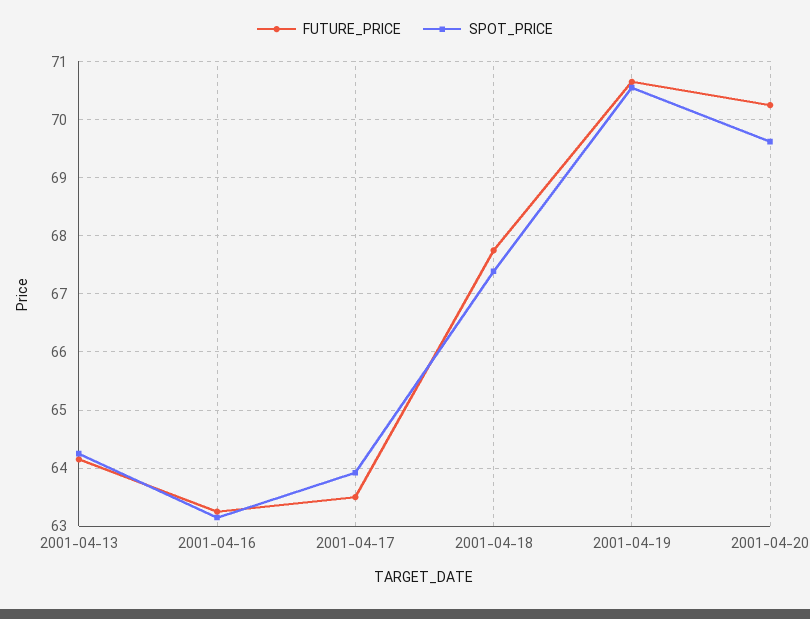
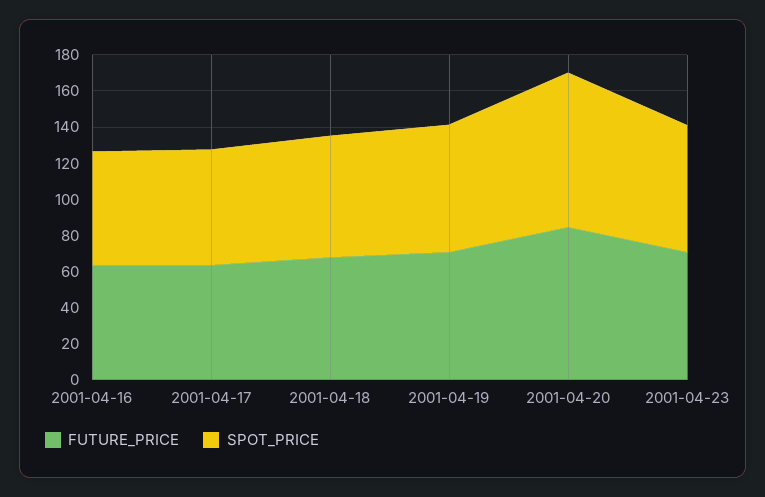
FUTURE_PRICE, 2001-04-13: 64.2 -> none
SPOT_PRICE, 2001-04-13: 64.2 -> none
FUTURE_PRICE, 2001-04-20: 70.2 -> 85
SPOT_PRICE, 2001-04-20: 69.6 -> 85
FUTURE_PRICE, 2001-04-23: none -> 70
SPOT_PRICE, 2001-04-23: none -> 70

